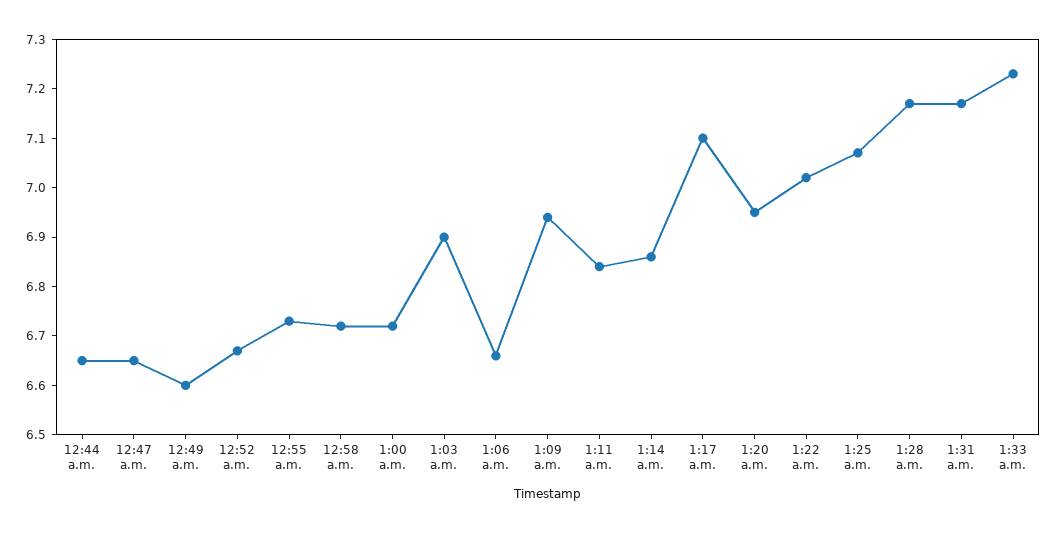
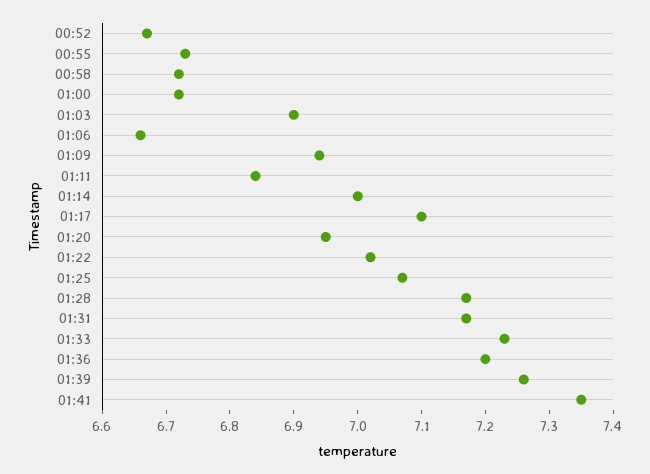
12:44 a.m.: 6.65 -> none
12:47 a.m.: 6.65 -> none
12:49 a.m.: 6.6 -> none
1:14 a.m.: 6.85 -> 7
01:36: none -> 7.2
01:39: none -> 7.25
01:41: none -> 7.35

